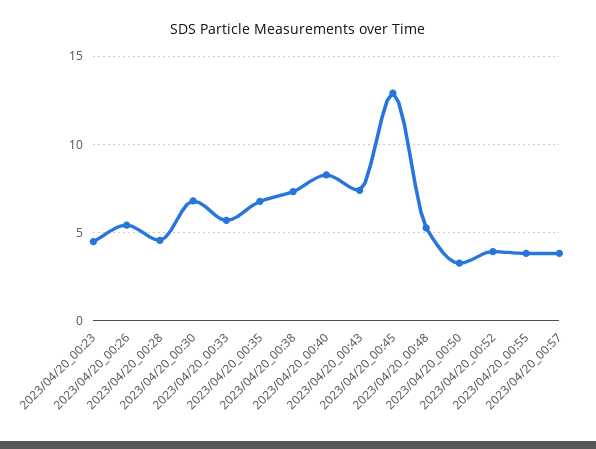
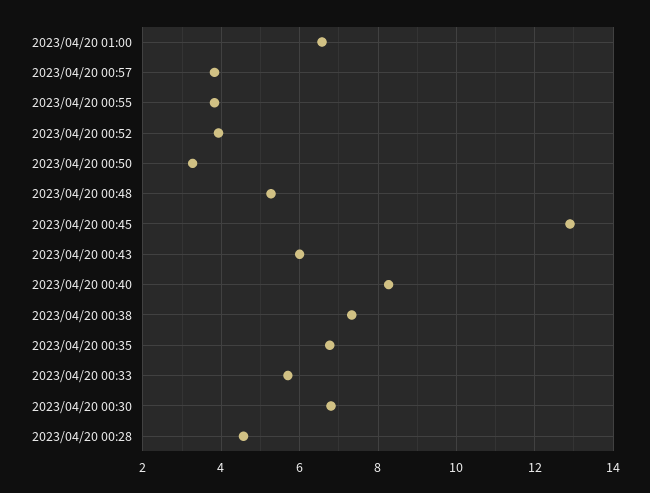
2023/04/20_00:23: 4.5 -> none
2023/04/20_00:26: 5.5 -> none
2023/04/20_00:43: 7.5 -> 6
2023/04/20 01:00: none -> 6.6

